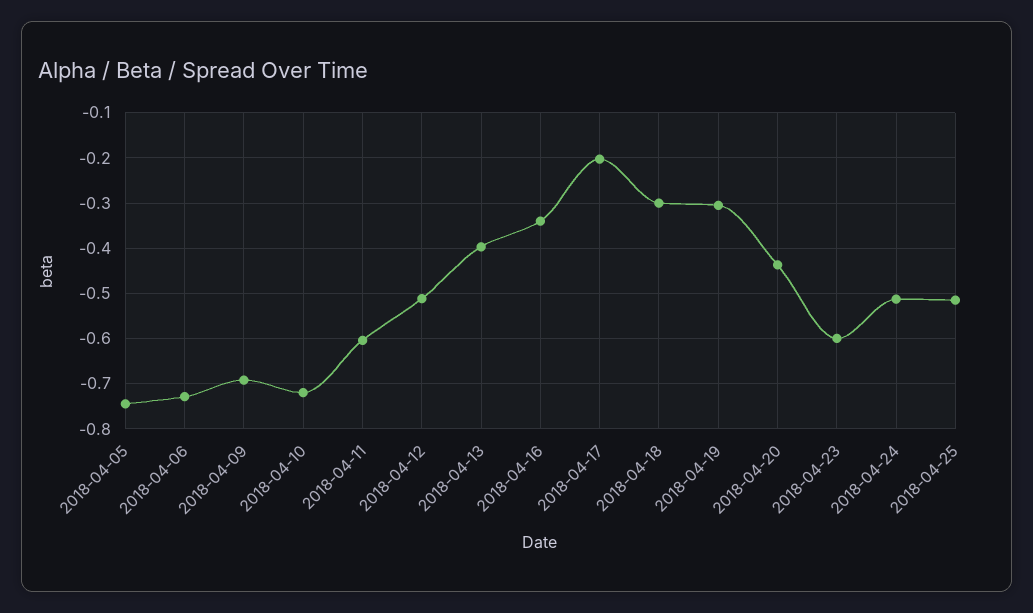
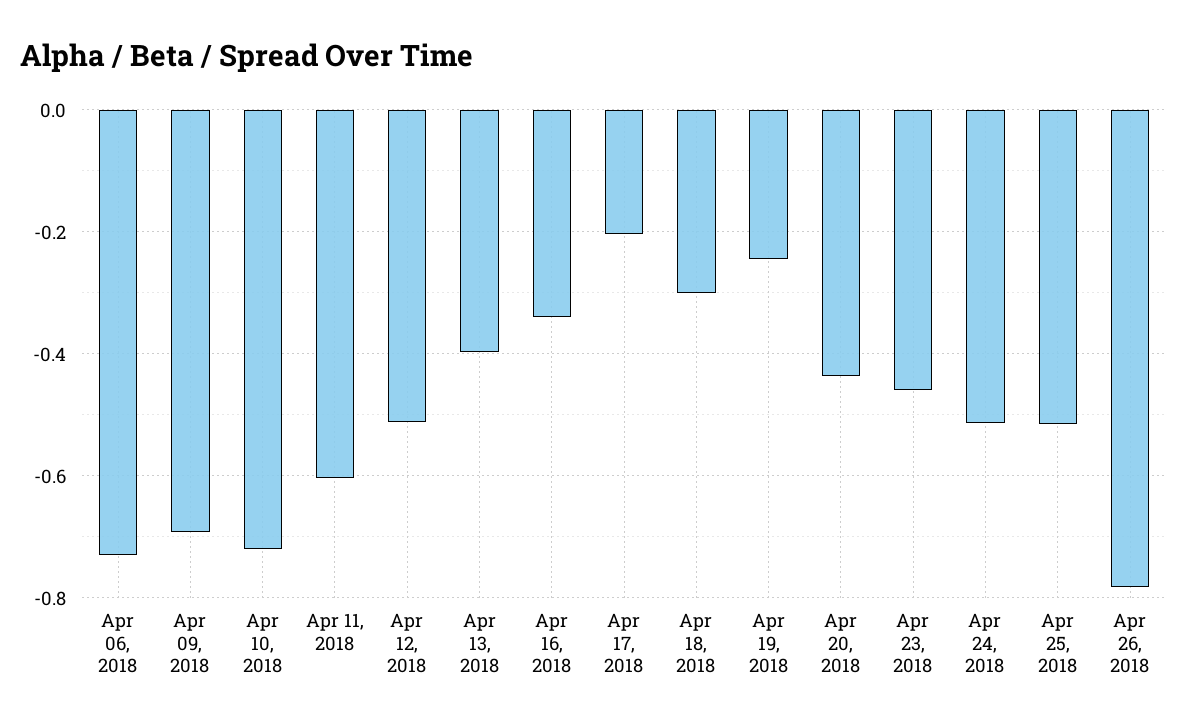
2018-04-05: -0.74 -> none
2018-04-19: -0.3 -> -0.24
2018-04-23: -0.6 -> -0.46
Apr 26, 2018: none -> -0.78

